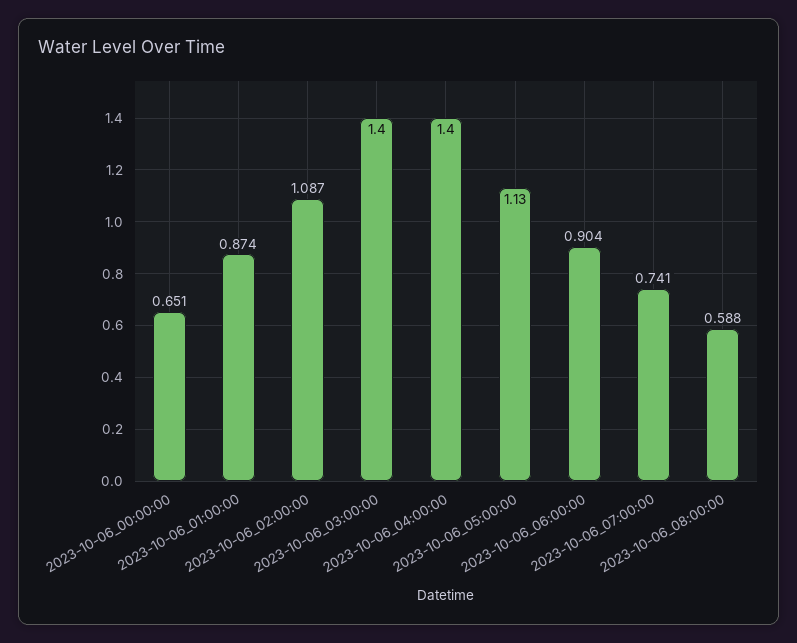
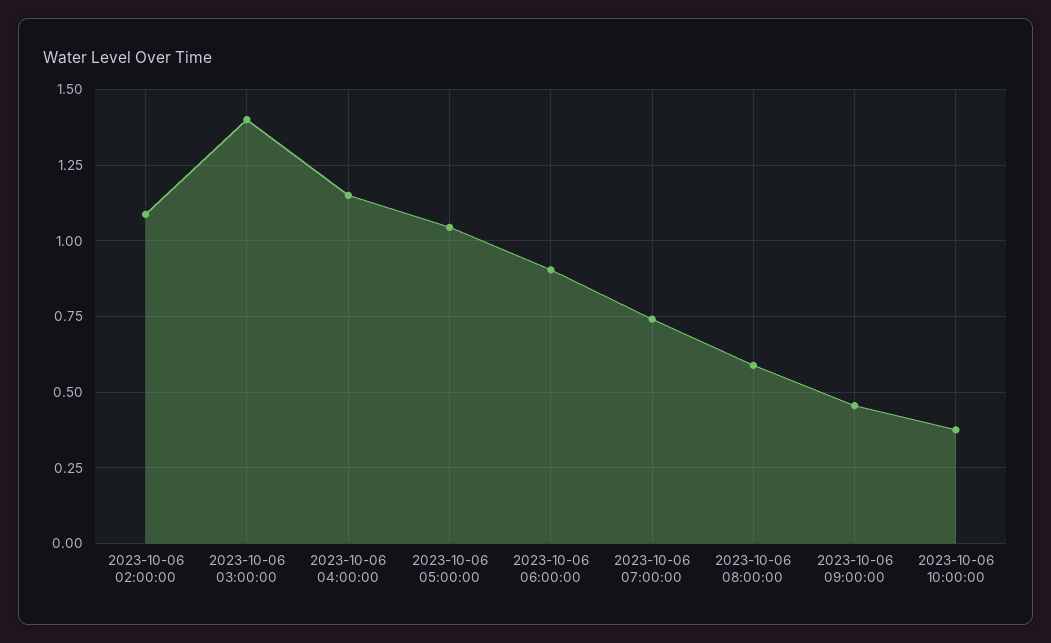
2023-10-06_00:00:00: 0.651 -> none
2023-10-06_01:00:00: 0.874 -> none
2023-10-06_04:00:00: 1.4 -> 1.15
2023-10-06_05:00:00: 1.13 -> 1.05
2023-10-06 09:00:00: none -> 0.45
2023-10-06 10:00:00: none -> 0.375

